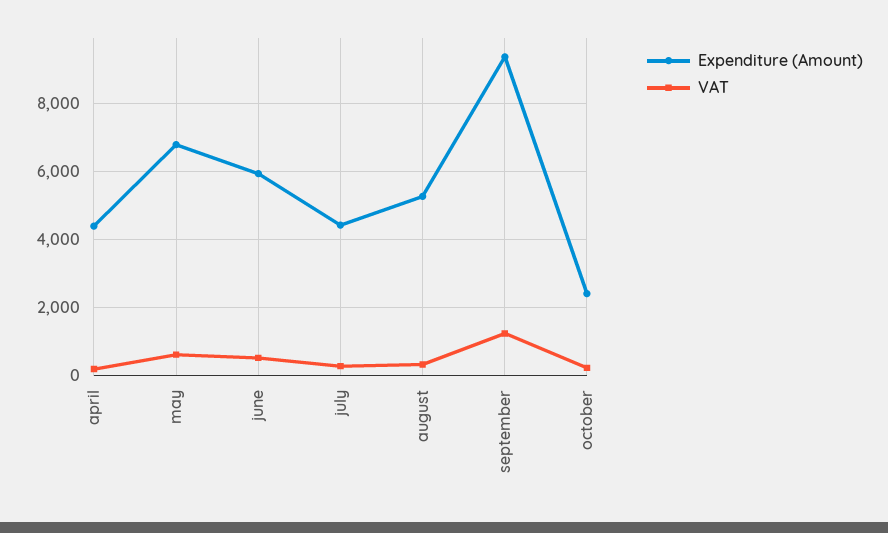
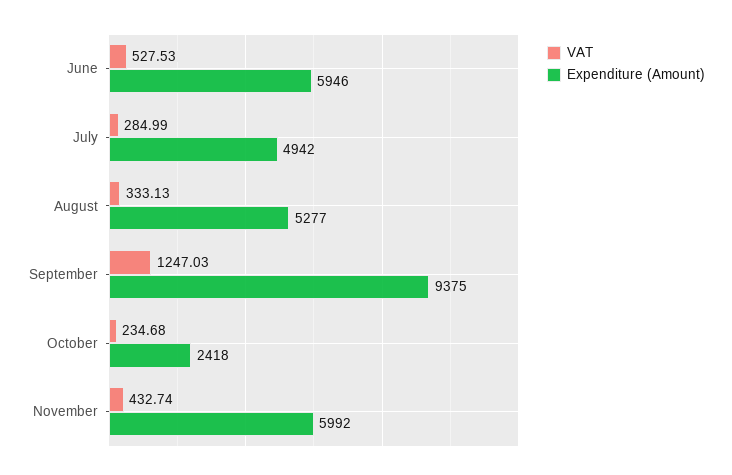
Expenditure (Amount), april: 4400 -> none
VAT, april: 200 -> none
Expenditure (Amount), may: 6800 -> none
VAT, may: 600 -> none
Expenditure (Amount), july: 4400 -> 4942
VAT, November: none -> 432.74
Expenditure (Amount), November: none -> 5992

